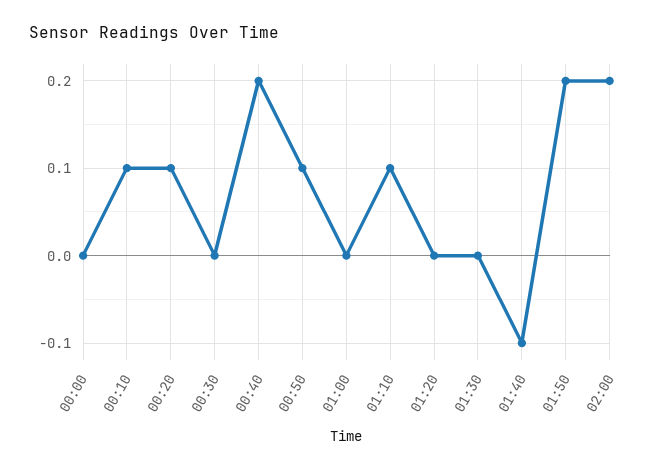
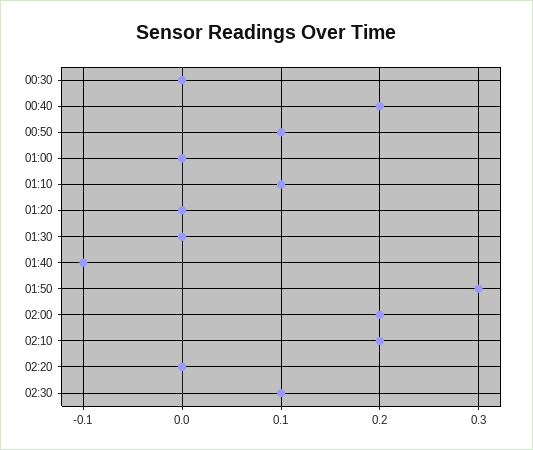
00:00: 0 -> none
00:10: 0.1 -> none
00:20: 0.1 -> none
01:50: 0.2 -> 0.3
02:10: none -> 0.2
02:20: none -> 0
02:30: none -> 0.1

